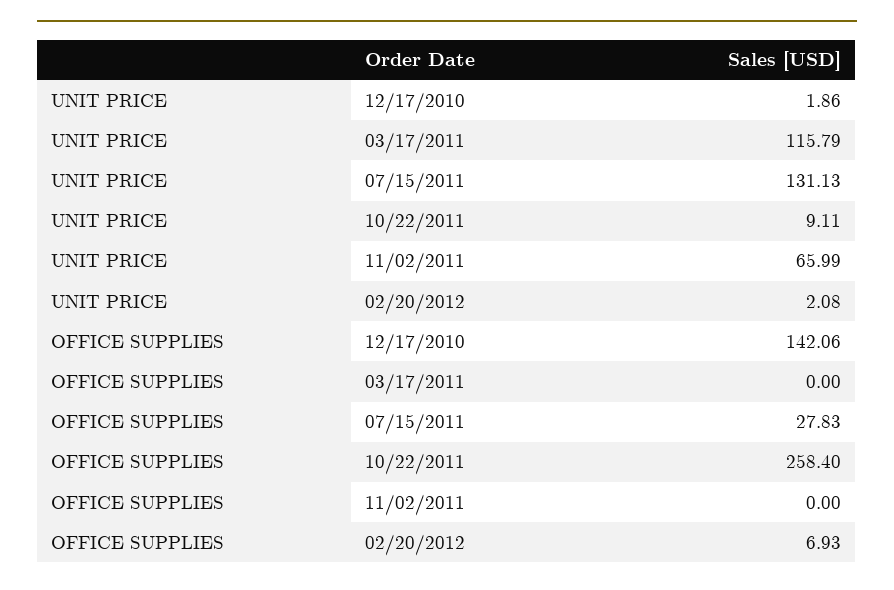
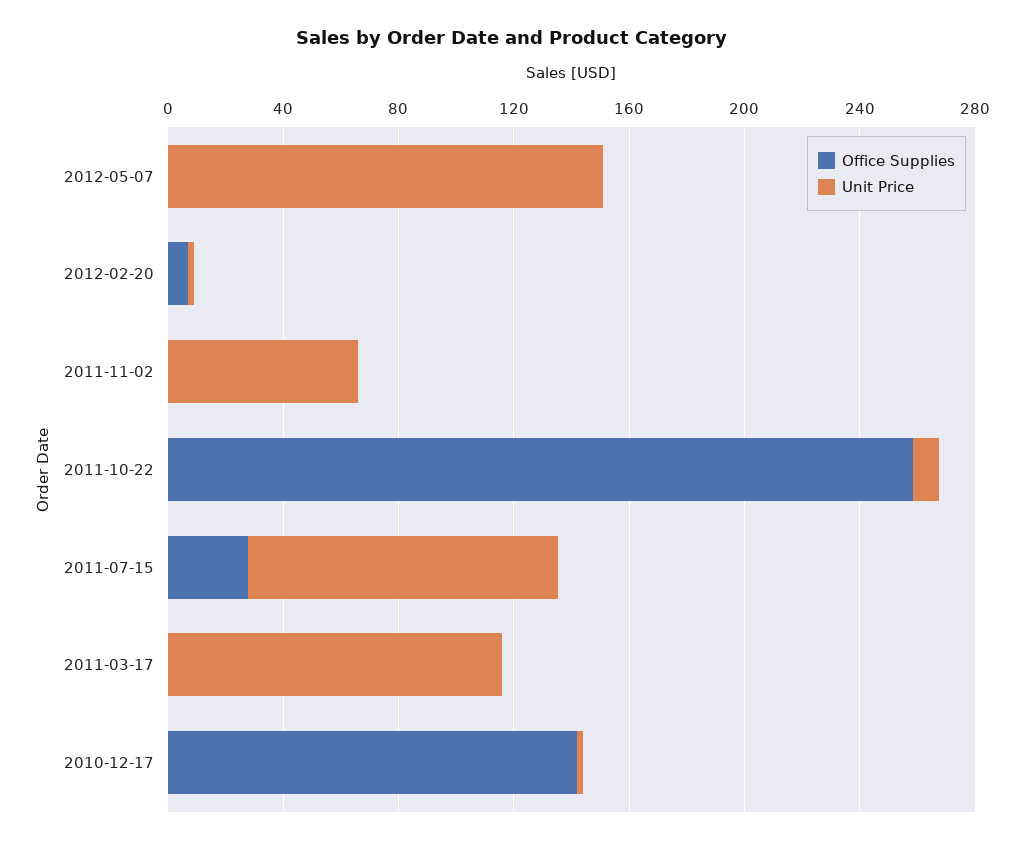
UNIT PRICE, 07/15/2011: 131.13 -> 110
OFFICE SUPPLIES, 2012-05-07: none -> 0
UNIT PRICE, 2012-05-07: none -> 150

